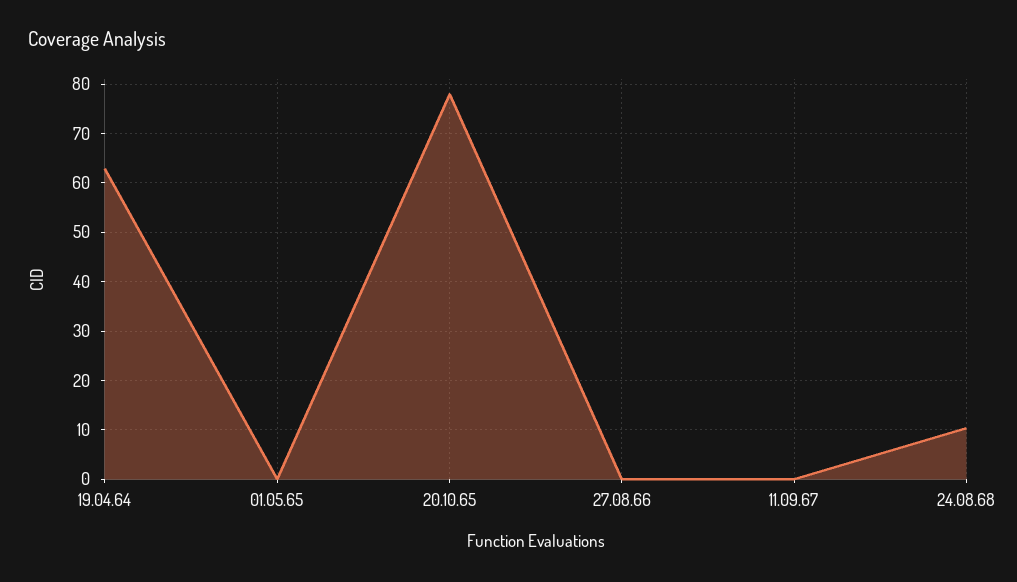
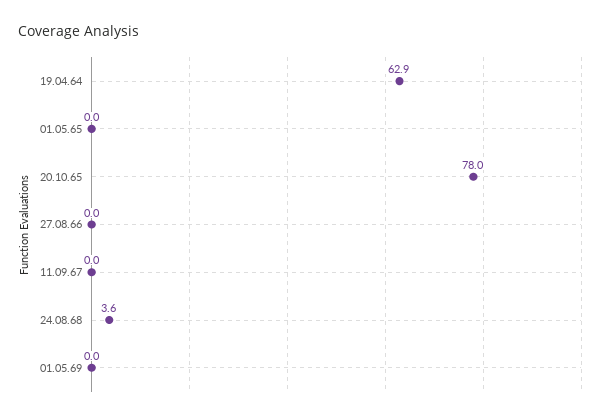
24.08.68: 10 -> 3.6
01.05.69: none -> 0

